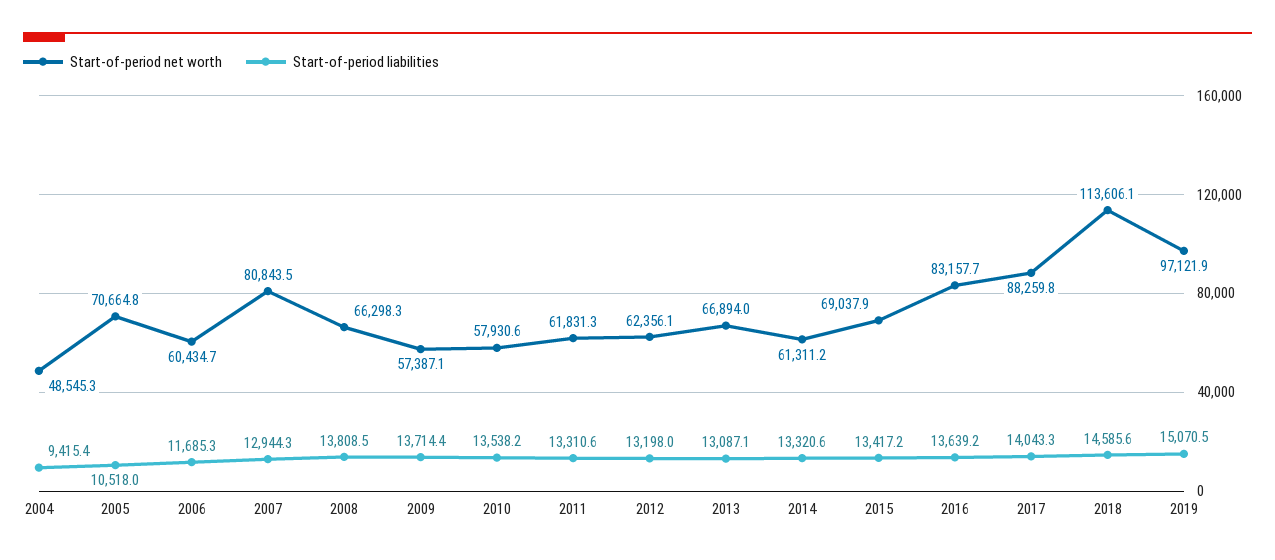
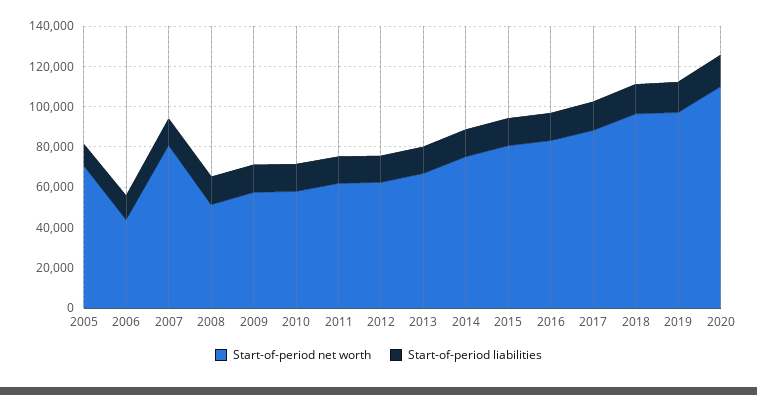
Start-of-period net worth, 2004: 48545.3 -> none
Start-of-period liabilities, 2004: 9415.4 -> none
Start-of-period net worth, 2006: 60434.7 -> 45000
Start-of-period net worth, 2008: 66298.3 -> 50000
Start-of-period net worth, 2014: 61311.2 -> 75000
Start-of-period net worth, 2015: 69037.9 -> 80000
Start-of-period net worth, 2018: 113606.1 -> 95000
Start-of-period net worth, 2020: none -> 110000
Start-of-period liabilities, 2020: none -> 15000

